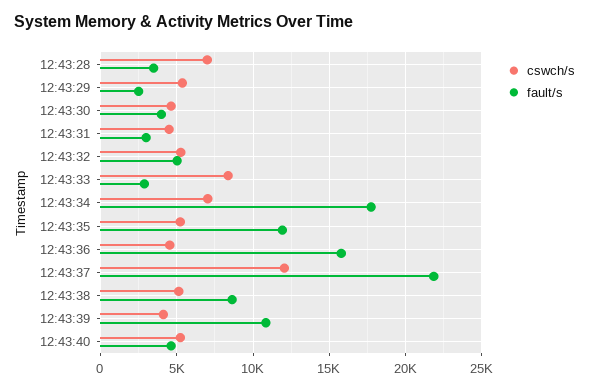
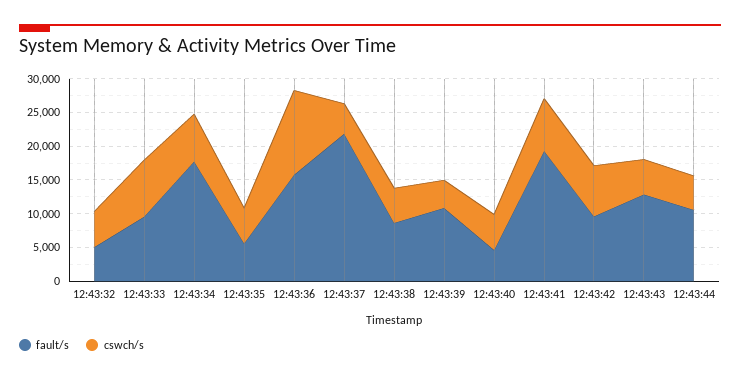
cswch/s, 12:43:28: 7000 -> none
fault/s, 12:43:28: 3500 -> none
cswch/s, 12:43:29: 5500 -> none
fault/s, 12:43:29: 2500 -> none
cswch/s, 12:43:30: 4500 -> none
fault/s, 12:43:30: 4000 -> none
cswch/s, 12:43:31: 4500 -> none
fault/s, 12:43:31: 3000 -> none
fault/s, 12:43:33: 3000 -> 10000
fault/s, 12:43:35: 12000 -> 5000
cswch/s, 12:43:36: 4500 -> 12500
cswch/s, 12:43:37: 12000 -> 5000
fault/s, 12:43:41: none -> 20000
cswch/s, 12:43:41: none -> 7500
fault/s, 12:43:42: none -> 10000
cswch/s, 12:43:42: none -> 7500
fault/s, 12:43:43: none -> 12500
cswch/s, 12:43:43: none -> 5000
fault/s, 12:43:44: none -> 10000
cswch/s, 12:43:44: none -> 5000

